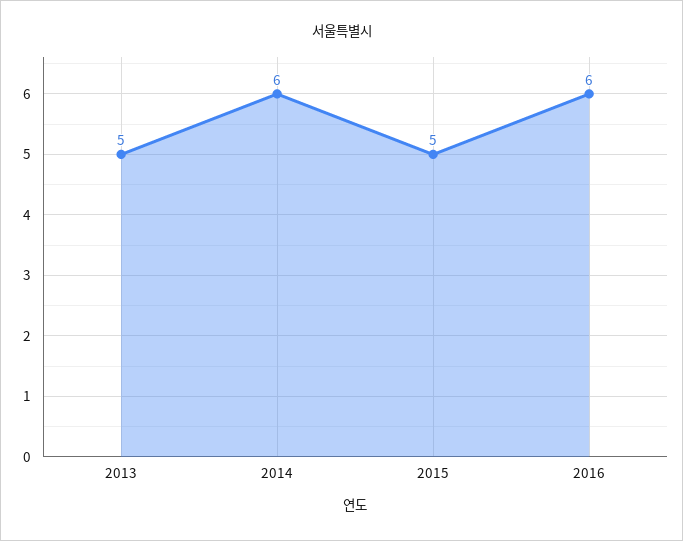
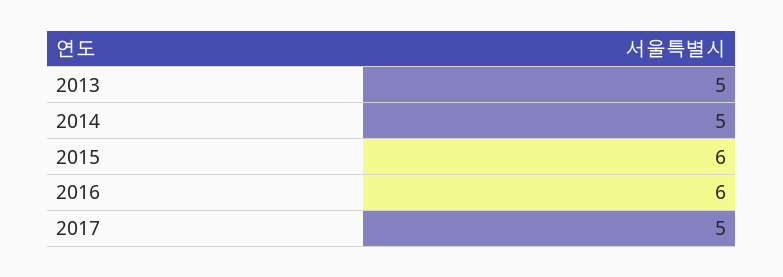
2014: 6 -> 5
2015: 5 -> 6
2017: none -> 5

